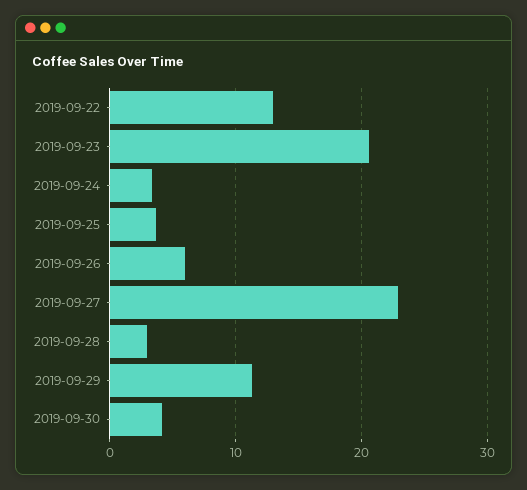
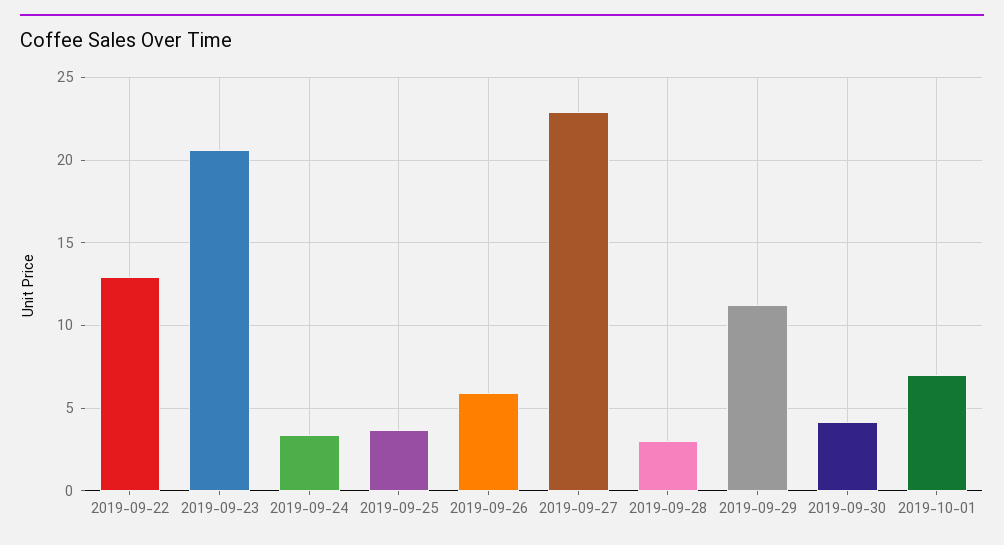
2019-10-01: none -> 7

